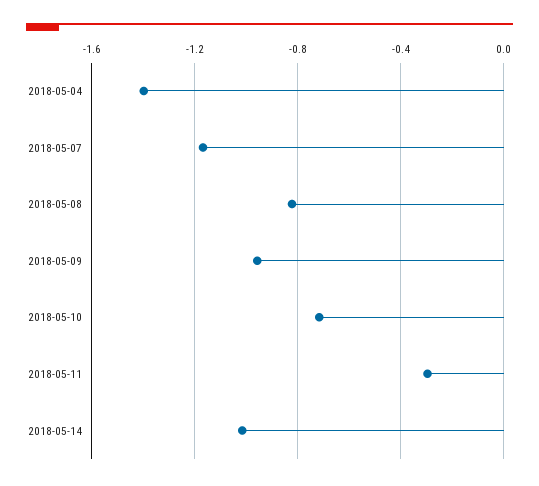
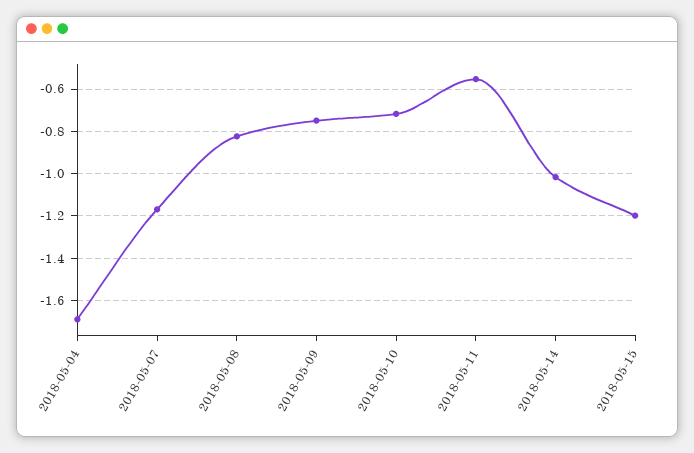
2018-05-04: -1.4 -> -1.7
2018-05-09: -0.95 -> -0.75
2018-05-11: -0.3 -> -0.55
2018-05-15: none -> -1.2

